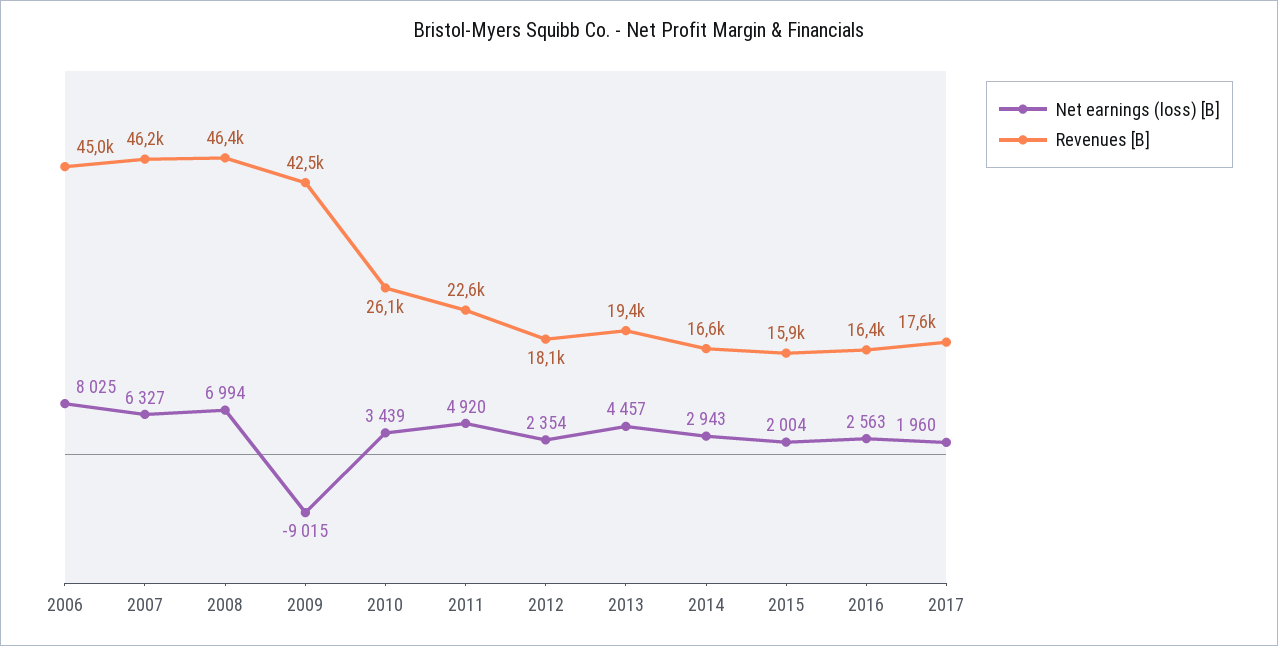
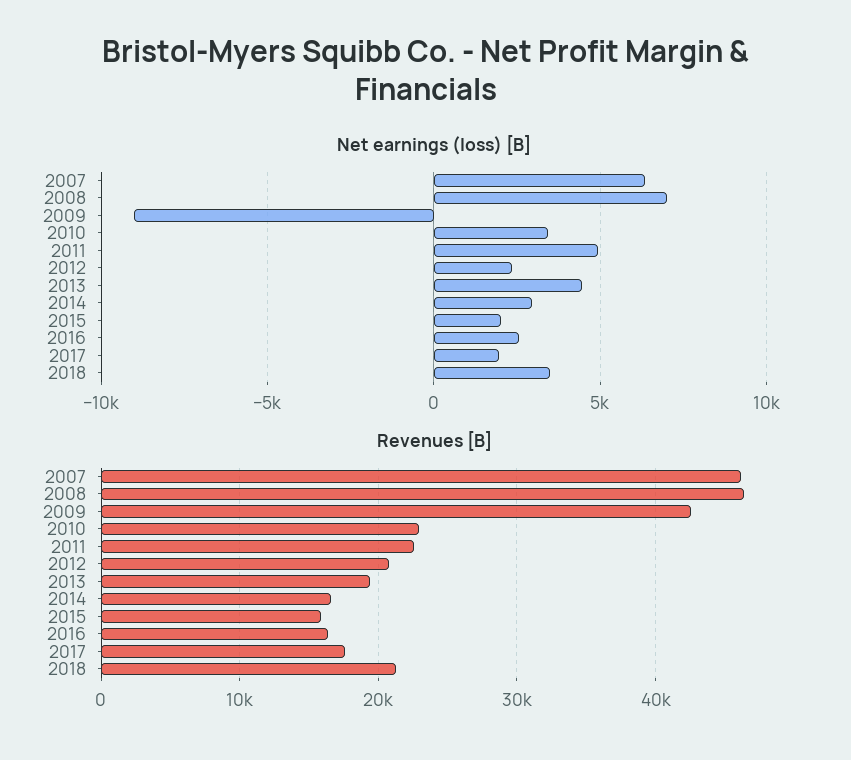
Net earnings (loss) [B], 2006: 8025 -> none
Revenues [B], 2006: 45000 -> none
Revenues [B], 2010: 26100 -> 23000
Revenues [B], 2012: 18100 -> 21000
Net earnings (loss) [B], 2018: none -> 3500
Revenues [B], 2018: none -> 21000

